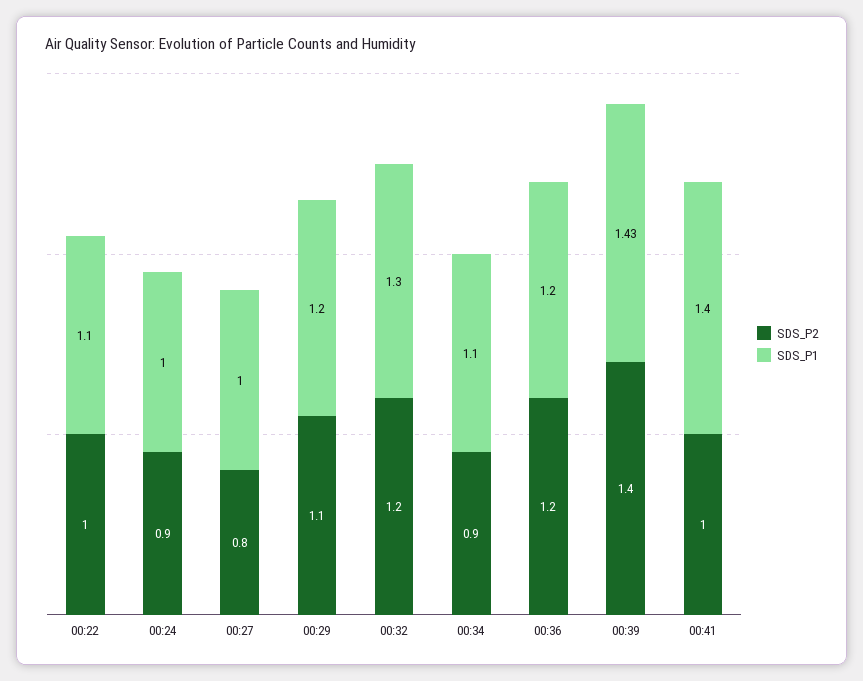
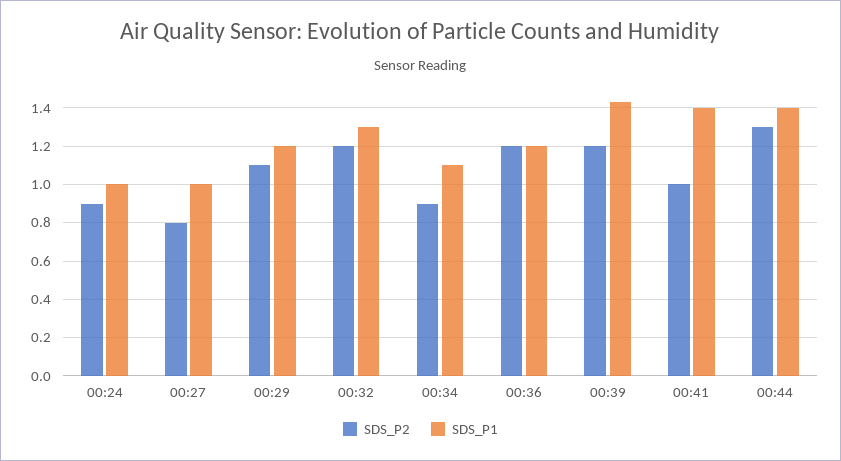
SDS_P2, 00:22: 1 -> none
SDS_P1, 00:22: 1.1 -> none
SDS_P2, 00:39: 1.4 -> 1.2
SDS_P2, 00:44: none -> 1.3
SDS_P1, 00:44: none -> 1.4

